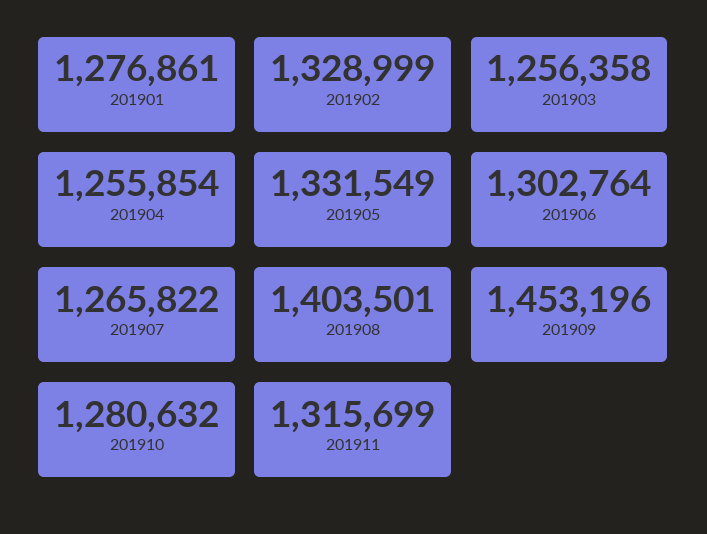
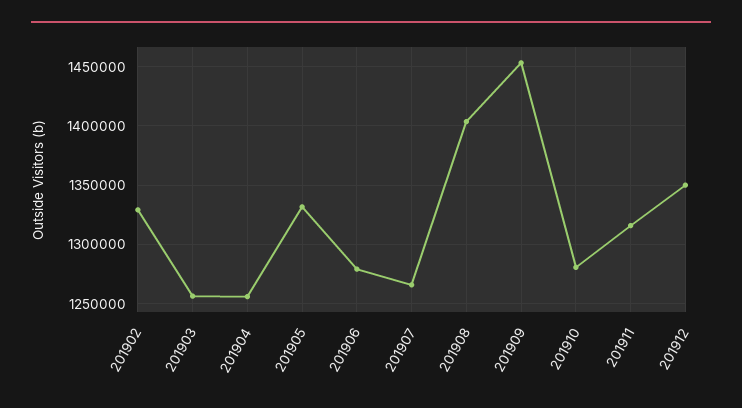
201901: 1276861 -> none
201906: 1302764 -> 1280000
201912: none -> 1350000

